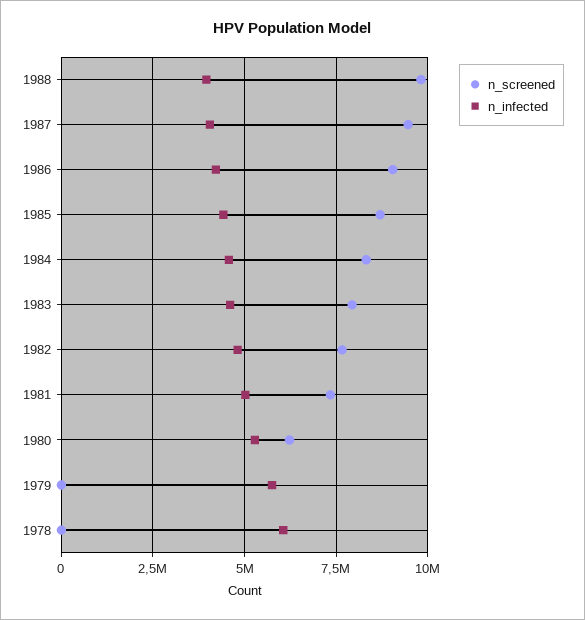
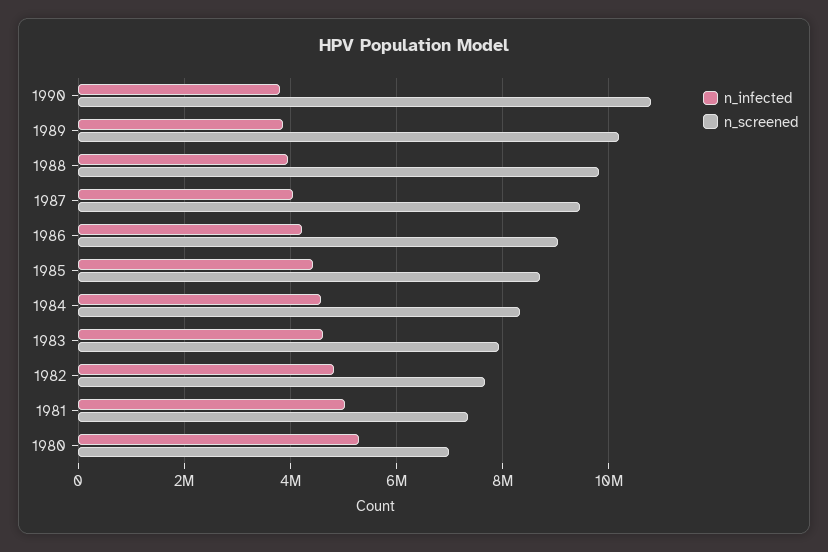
n_screened, 1980: 6250000 -> 7000000
n_screened, 1979: 0 -> none
n_infected, 1979: 5750000 -> none
n_screened, 1978: 0 -> none
n_infected, 1978: 6000000 -> none
n_infected, 1990: none -> 3800000
n_screened, 1990: none -> 10800000
n_infected, 1989: none -> 3800000
n_screened, 1989: none -> 10200000

